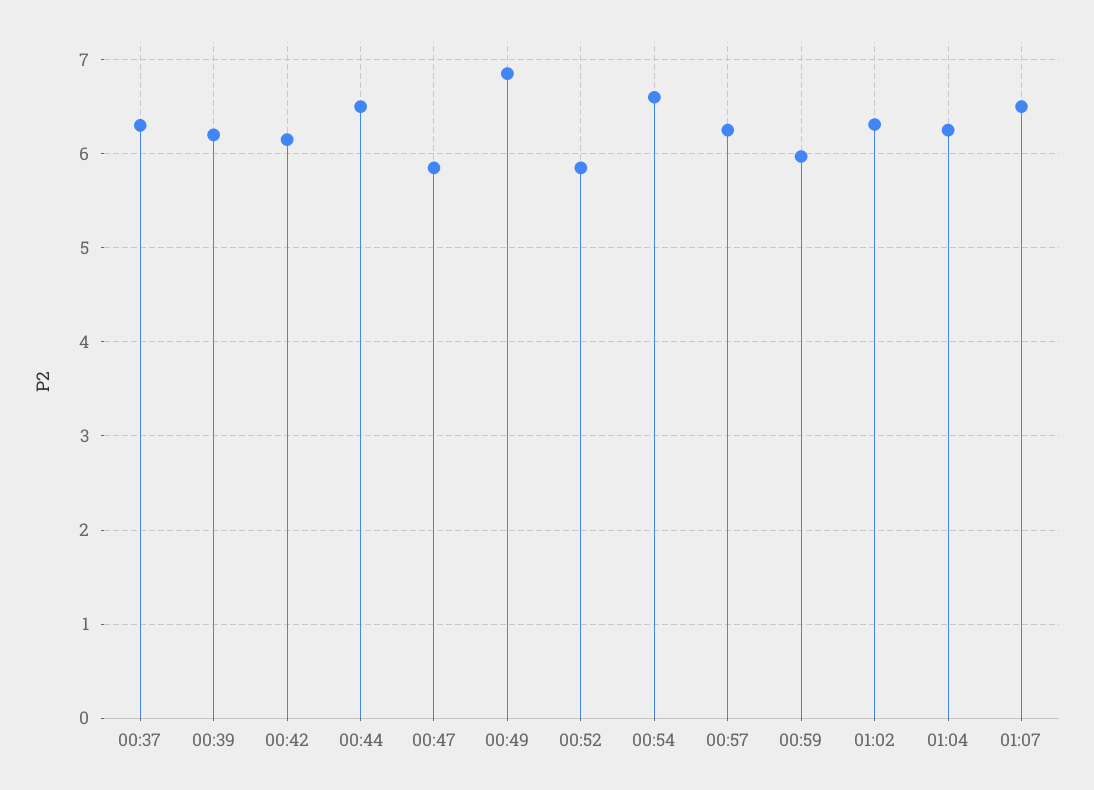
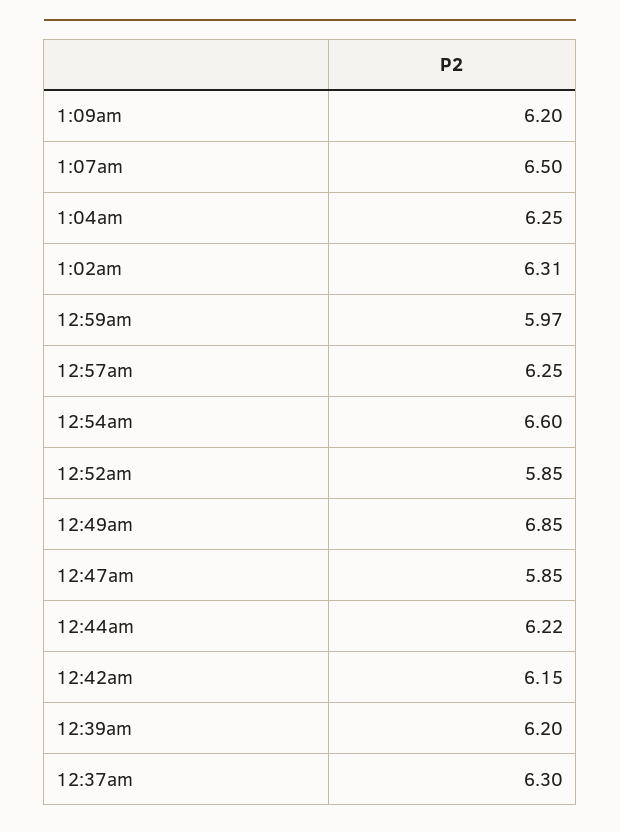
00:44: 6.5 -> 6.22
1:09am: none -> 6.2

